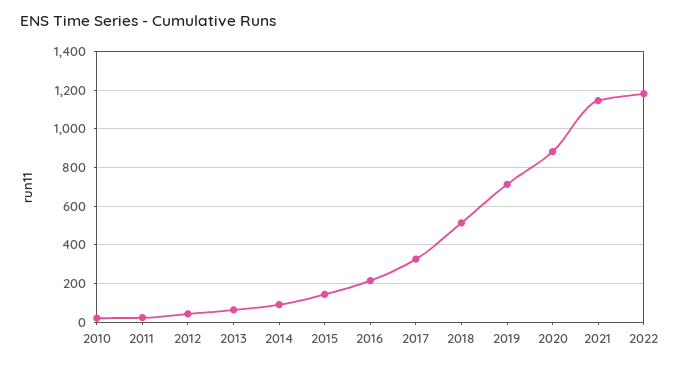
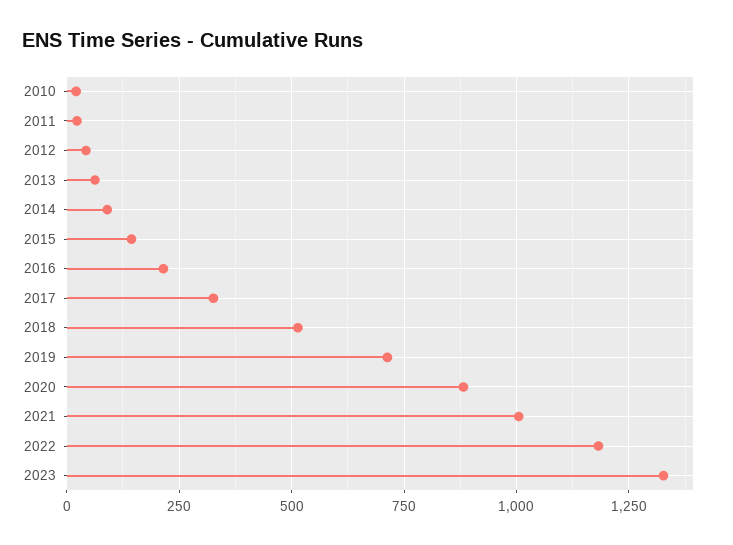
2021: 1150 -> 1000
2023: none -> 1325

